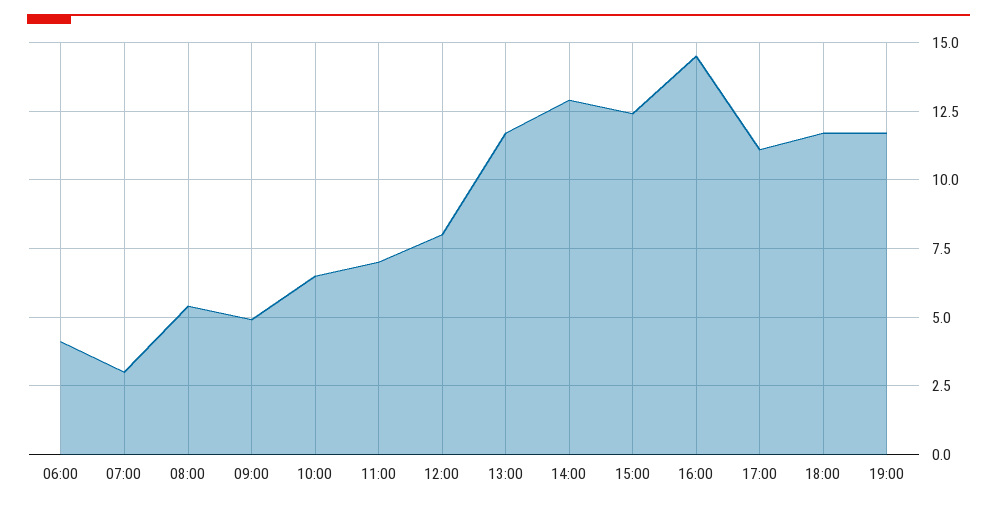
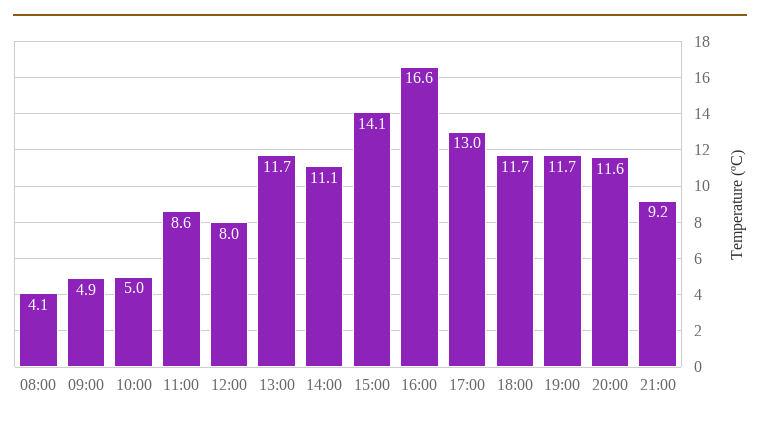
06:00: 4 -> none
07:00: 3 -> none
08:00: 5.5 -> 4.1
10:00: 6.5 -> 5
11:00: 7 -> 8.6
14:00: 13 -> 11.1
15:00: 12.5 -> 14.1
16:00: 14.5 -> 16.6
17:00: 11 -> 13
20:00: none -> 11.6
21:00: none -> 9.2

